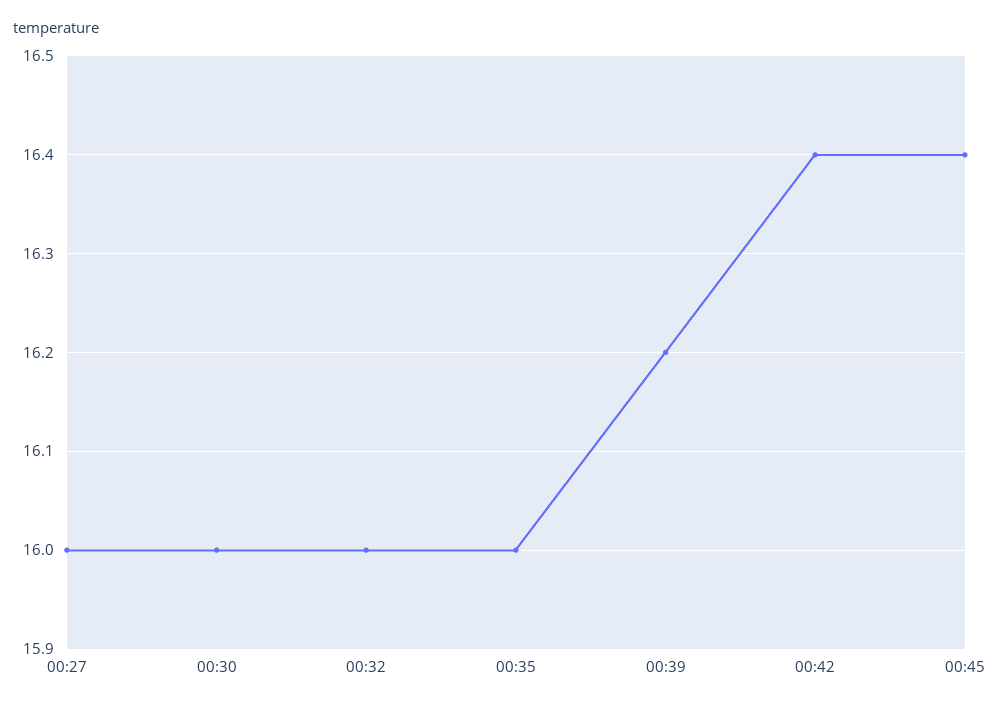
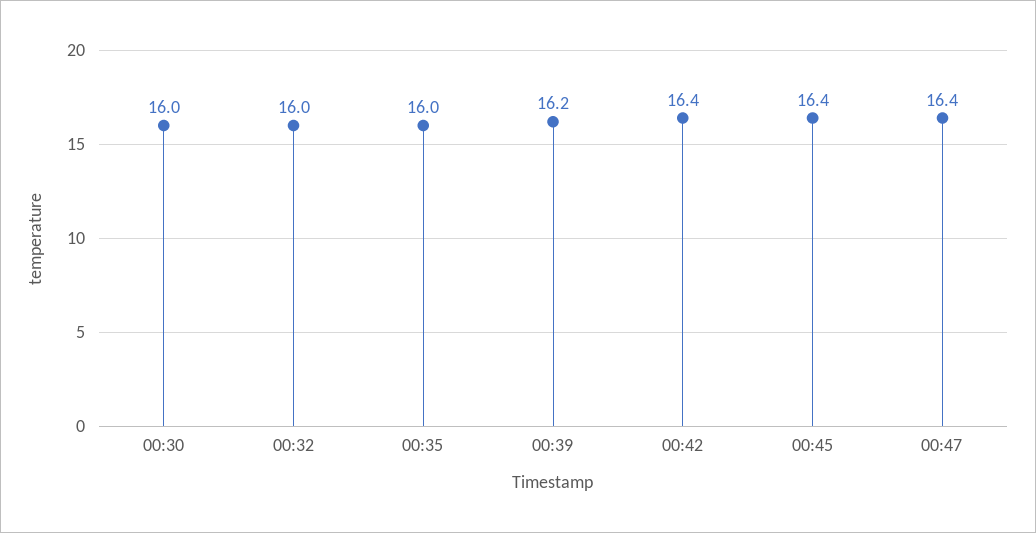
00:27: 16 -> none
00:47: none -> 16.4

